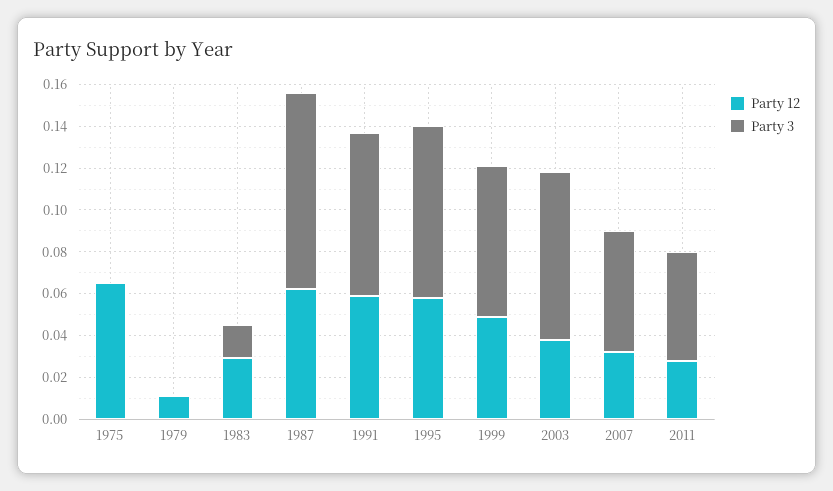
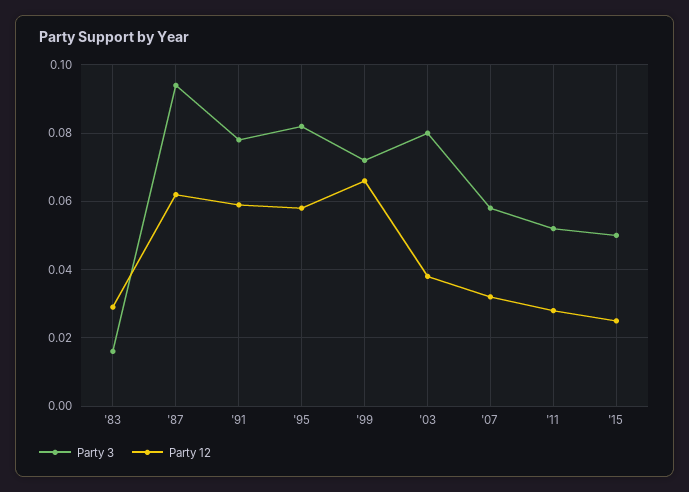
Party 12, 1975: 0.065 -> none
Party 3, 1975: 0 -> none
Party 12, 1979: 0.01 -> none
Party 3, 1979: 0 -> none
Party 12, 1999: 0.05 -> 0.065
Party 3, '15: none -> 0.05
Party 12, '15: none -> 0.025

